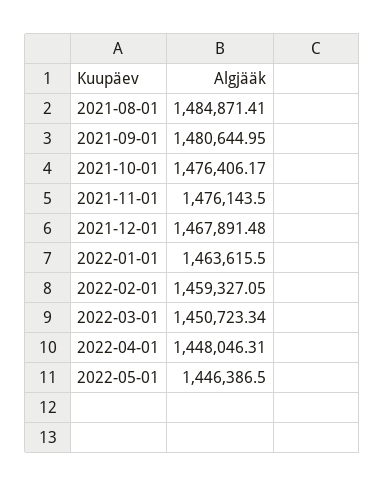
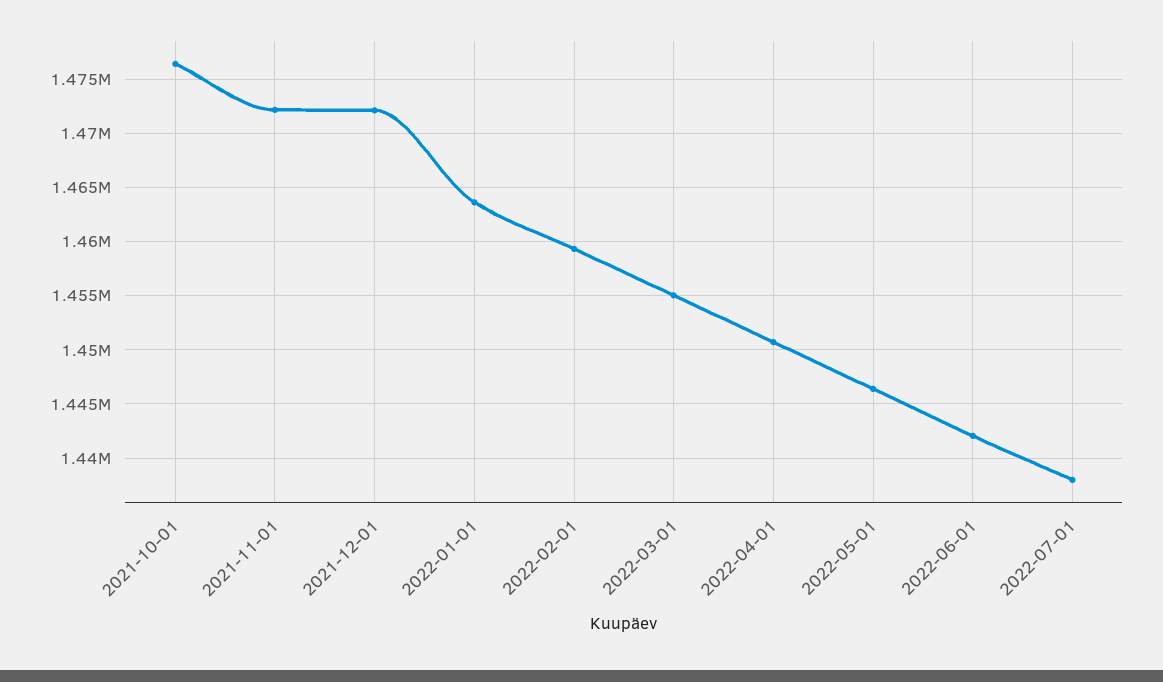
2021-08-01: 1484871.41 -> none
2021-09-01: 1480644.95 -> none
2021-11-01: 1476143.5 -> 1472000
2021-12-01: 1467891.48 -> 1472000
2022-03-01: 1450723.34 -> 1455000
2022-04-01: 1448046.31 -> 1451000
2022-06-01: none -> 1442000
2022-07-01: none -> 1438000

